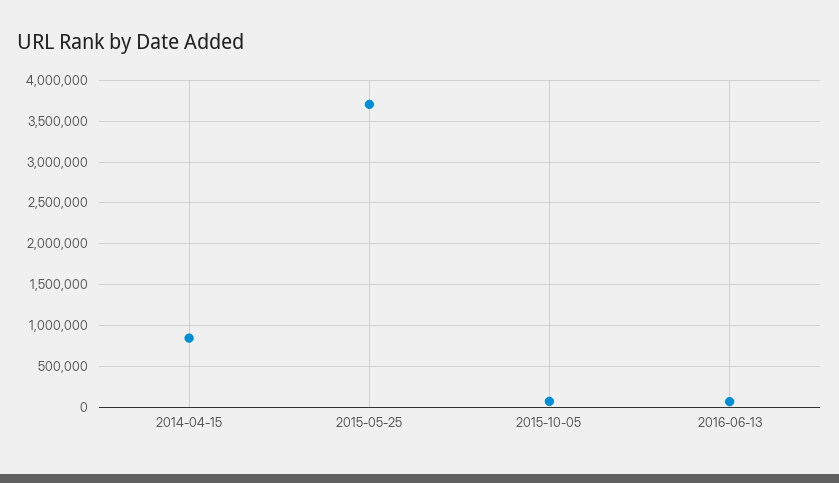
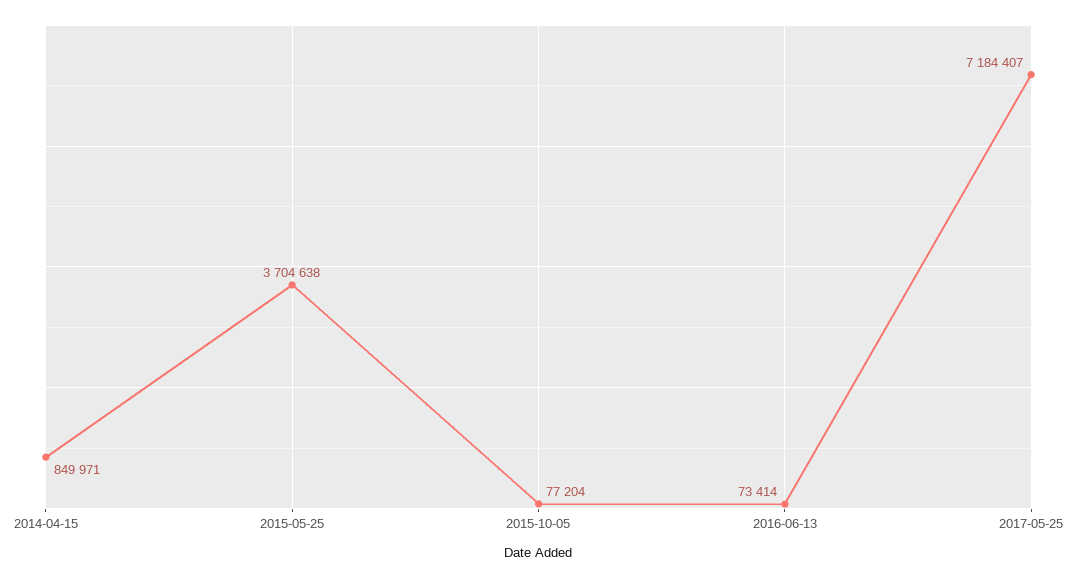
2017-05-25: none -> 7184407

